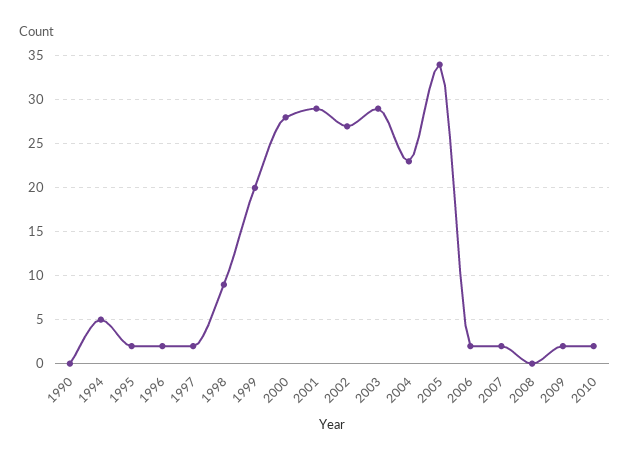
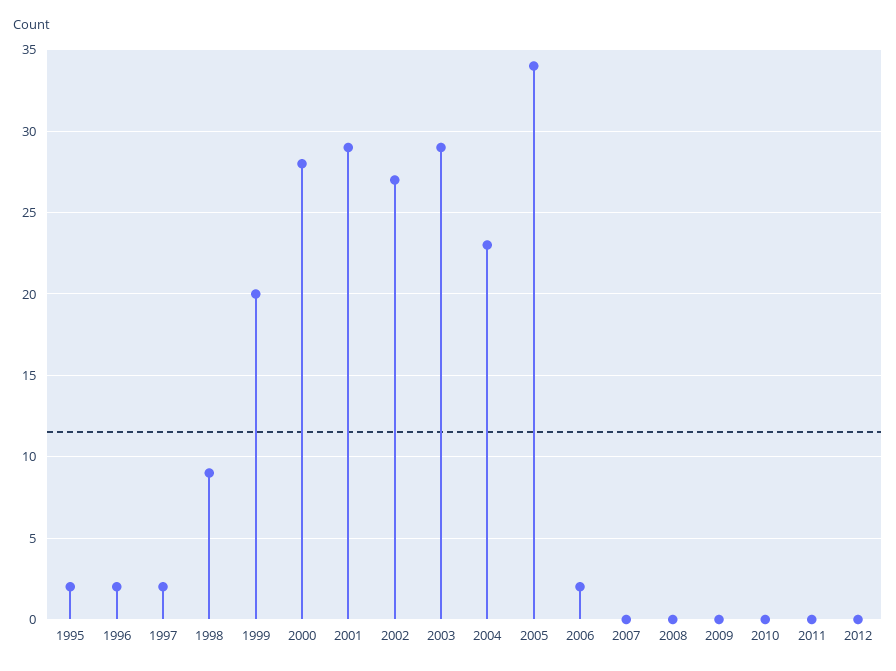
1990: 0 -> none
1994: 5 -> none
2007: 2 -> 0
2009: 2 -> 0
2010: 2 -> 0
2011: none -> 0
2012: none -> 0

